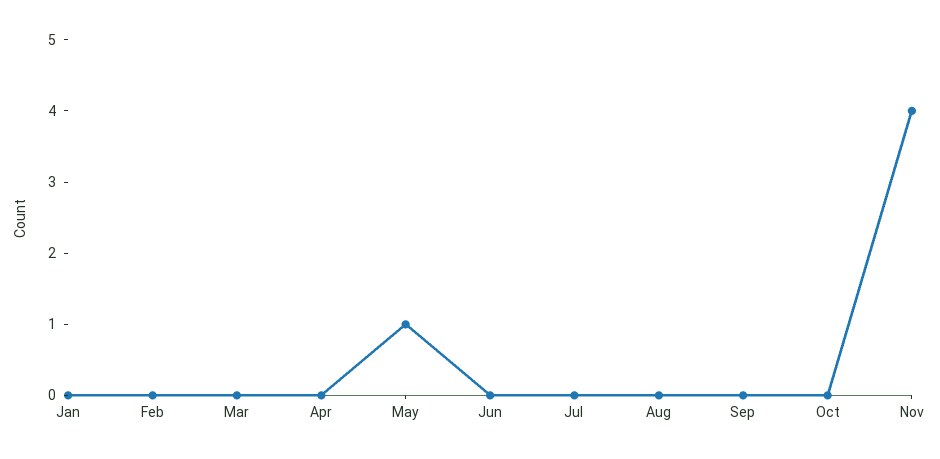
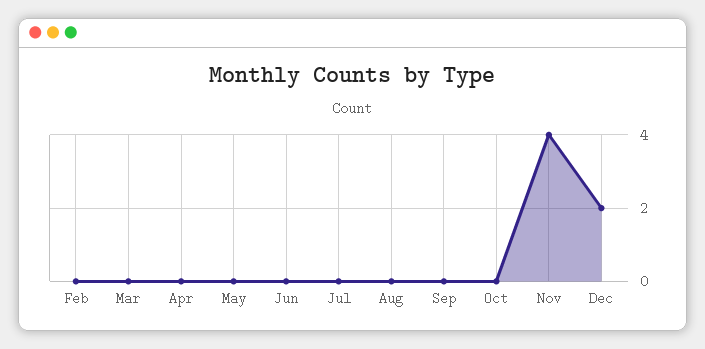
Jan: 0 -> none
May: 1 -> 0
Dec: none -> 2

